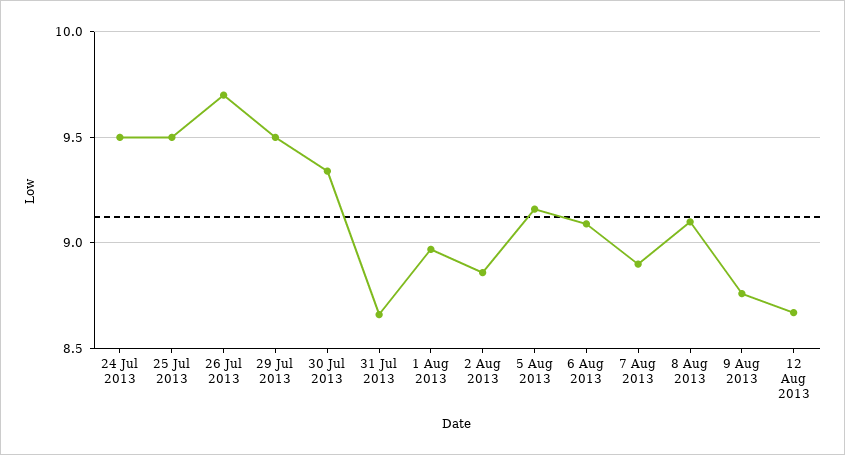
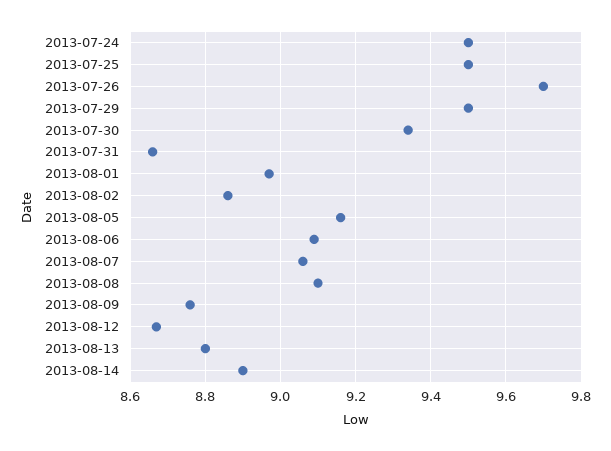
7 Aug 2013: 8.9 -> 9.05
2013-08-13: none -> 8.8
2013-08-14: none -> 8.9

